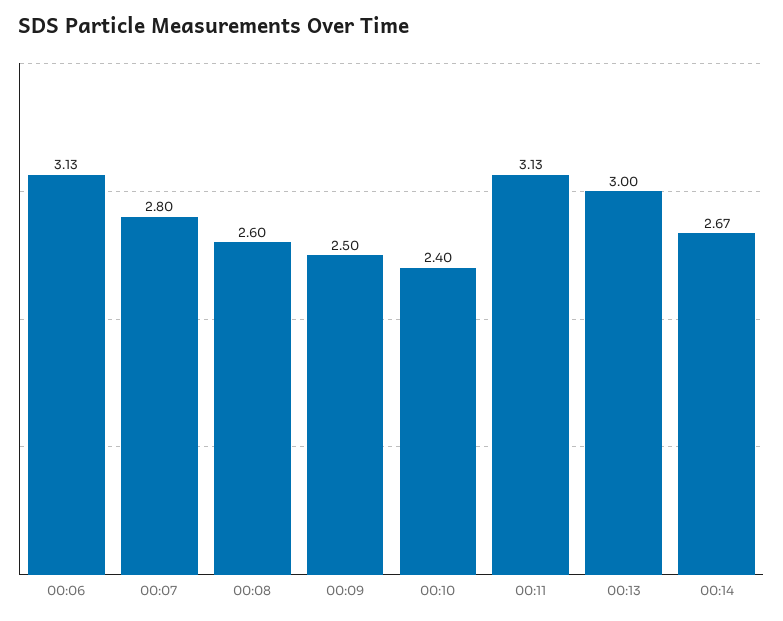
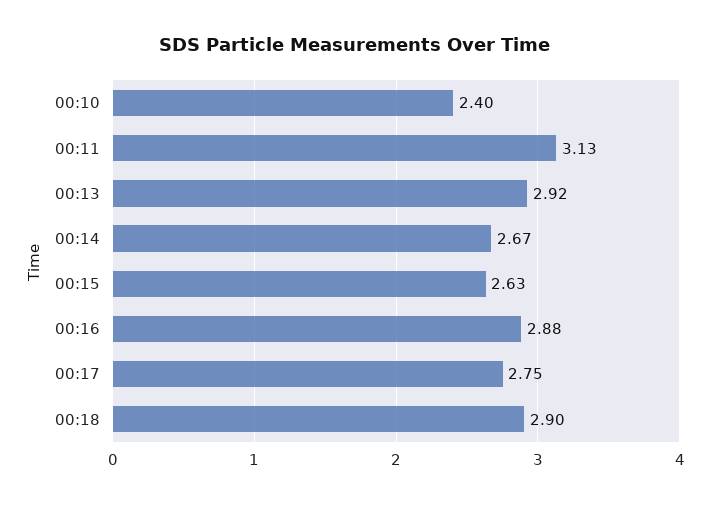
00:06: 3.13 -> none
00:07: 2.8 -> none
00:08: 2.6 -> none
00:09: 2.5 -> none
00:13: 3 -> 2.92
00:15: none -> 2.63
00:16: none -> 2.88
00:17: none -> 2.75
00:18: none -> 2.9

